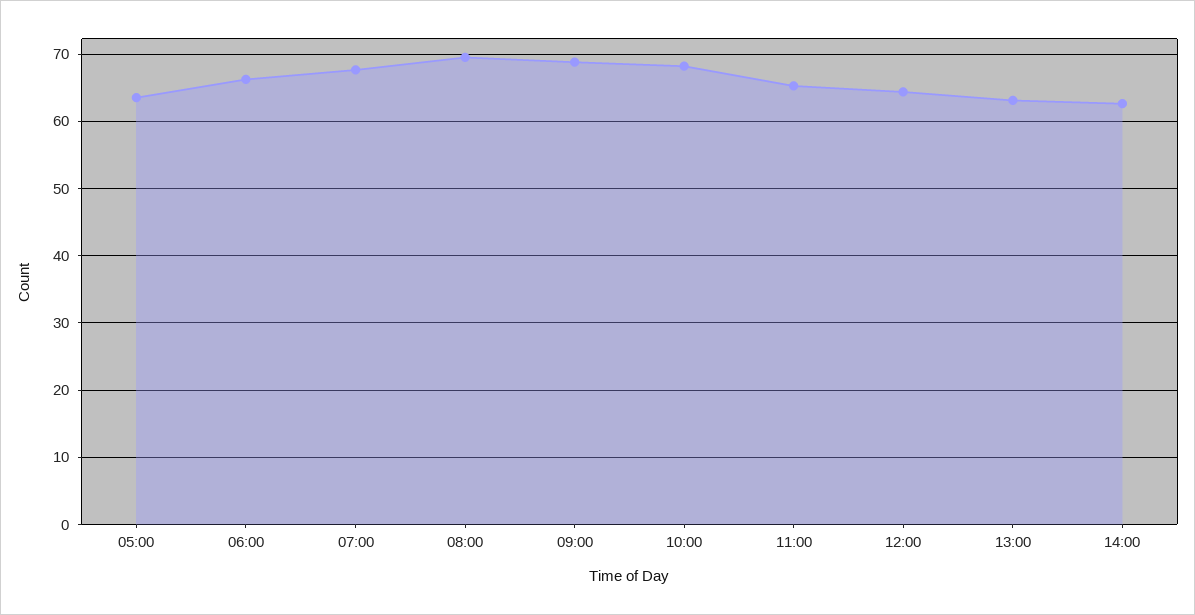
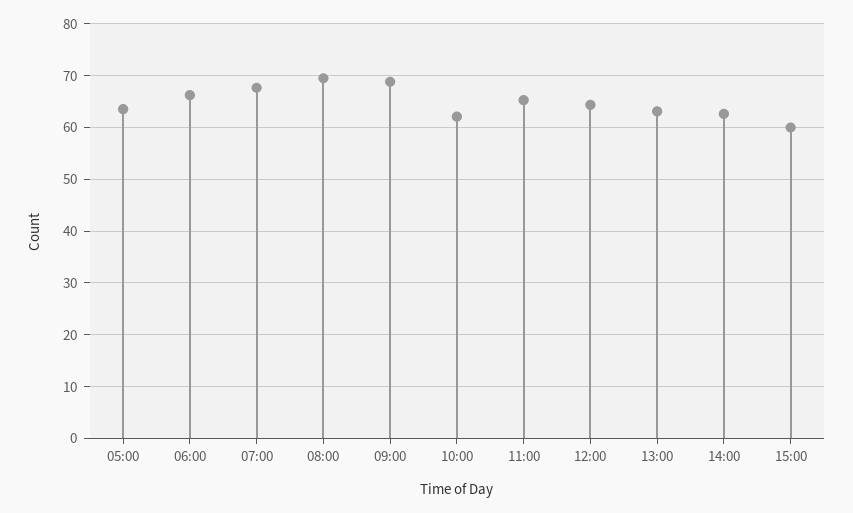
10:00: 68 -> 62
15:00: none -> 60

